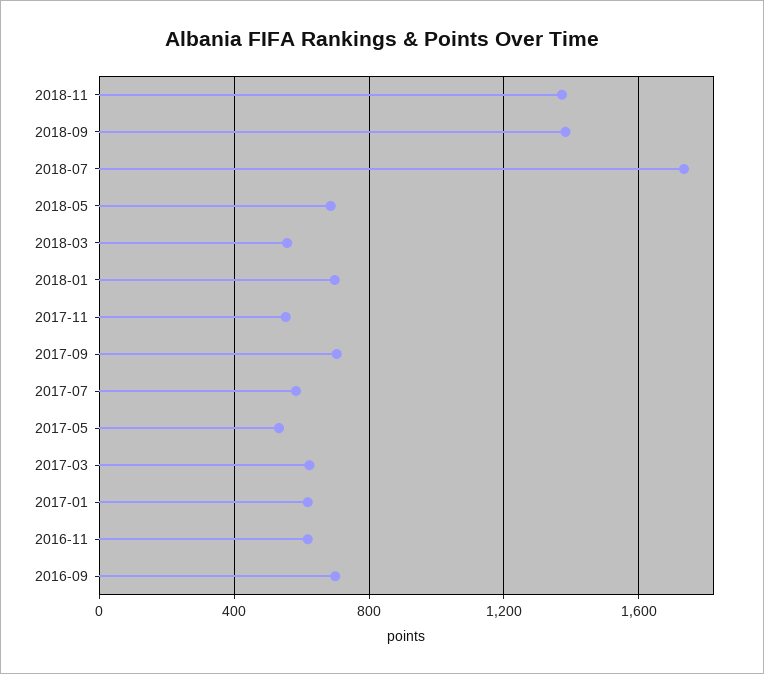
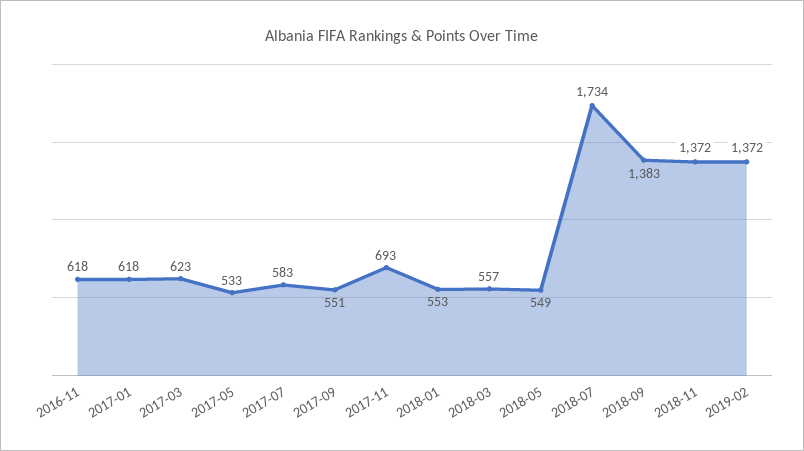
2018-05: 700 -> 549
2018-01: 700 -> 553
2017-11: 550 -> 693
2017-09: 700 -> 551
2016-09: 700 -> none
2019-02: none -> 1372

